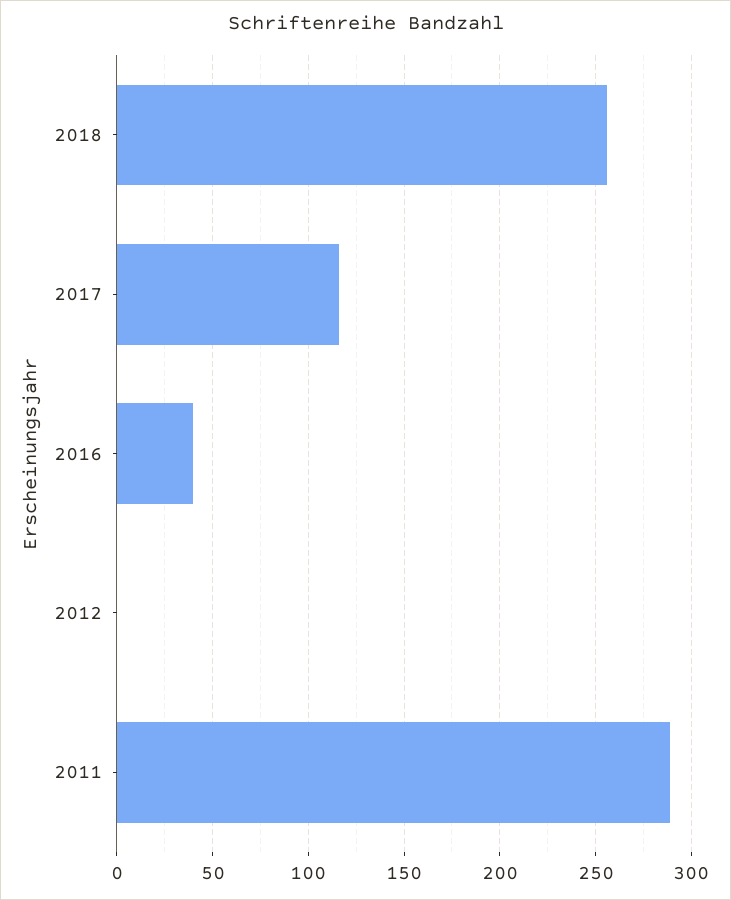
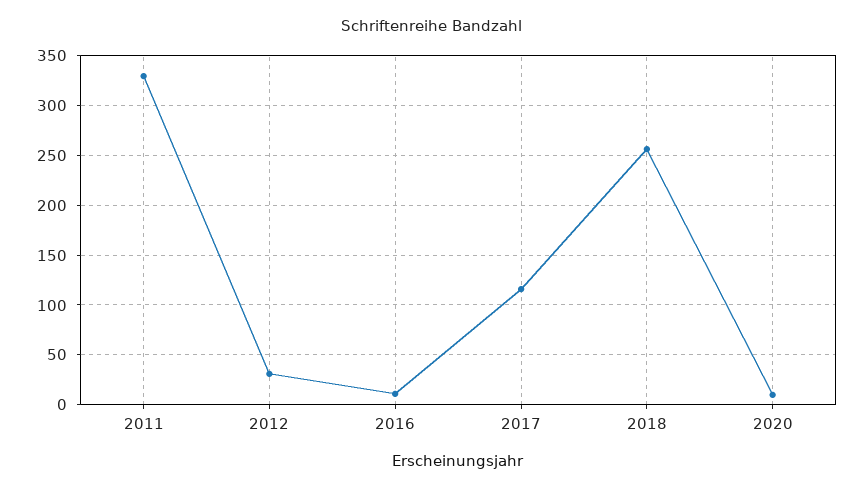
2016: 40 -> 10
2012: 0 -> 30
2011: 290 -> 330
2020: none -> 10

